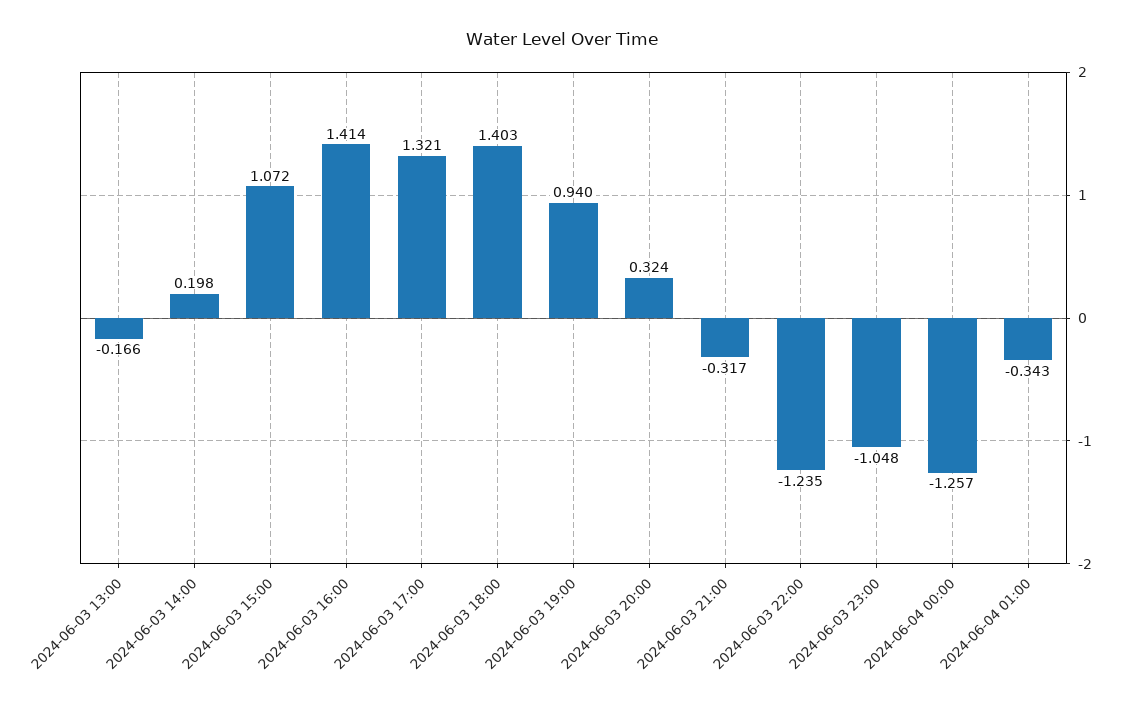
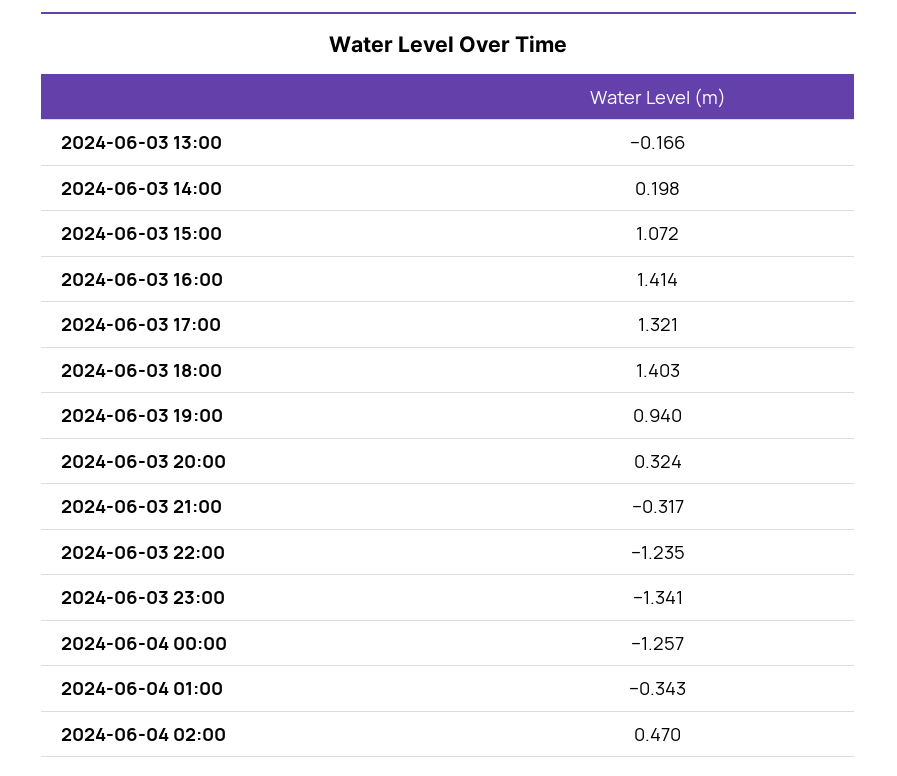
2024-06-03 23:00: -1.048 -> -1.341
2024-06-04 02:00: none -> 0.47

